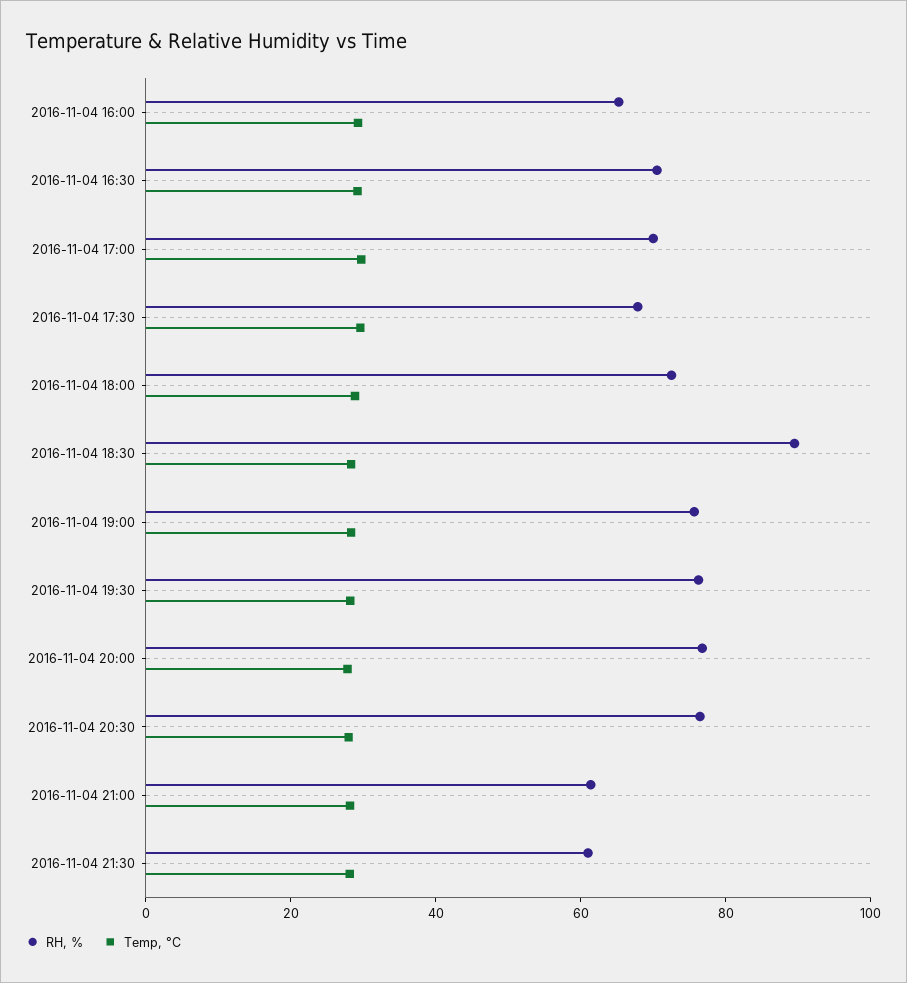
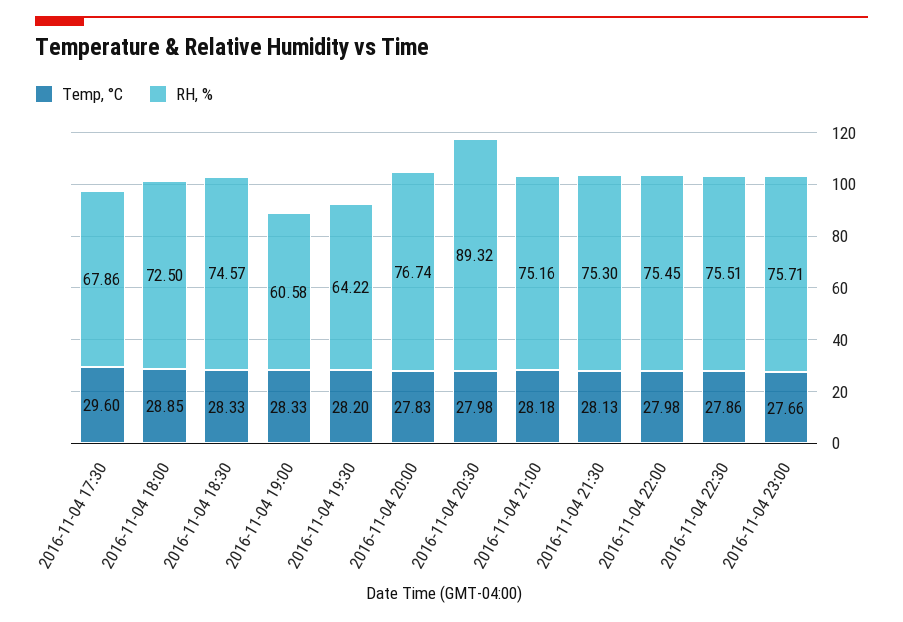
RH, %, 2016-11-04 16:00: 65 -> none
Temp, °C, 2016-11-04 16:00: 30 -> none
RH, %, 2016-11-04 16:30: 70 -> none
Temp, °C, 2016-11-04 16:30: 30 -> none
RH, %, 2016-11-04 17:00: 70 -> none
Temp, °C, 2016-11-04 17:00: 30 -> none
RH, %, 2016-11-04 18:30: 90 -> 74.57
RH, %, 2016-11-04 19:00: 75 -> 60.58
RH, %, 2016-11-04 19:30: 75 -> 64.22
RH, %, 2016-11-04 20:30: 75 -> 89.32
RH, %, 2016-11-04 21:00: 60 -> 75.16
RH, %, 2016-11-04 21:30: 60 -> 75.3
Temp, °C, 2016-11-04 22:00: none -> 27.98
RH, %, 2016-11-04 22:00: none -> 75.45
Temp, °C, 2016-11-04 22:30: none -> 27.86
RH, %, 2016-11-04 22:30: none -> 75.51
Temp, °C, 2016-11-04 23:00: none -> 27.66
RH, %, 2016-11-04 23:00: none -> 75.71

